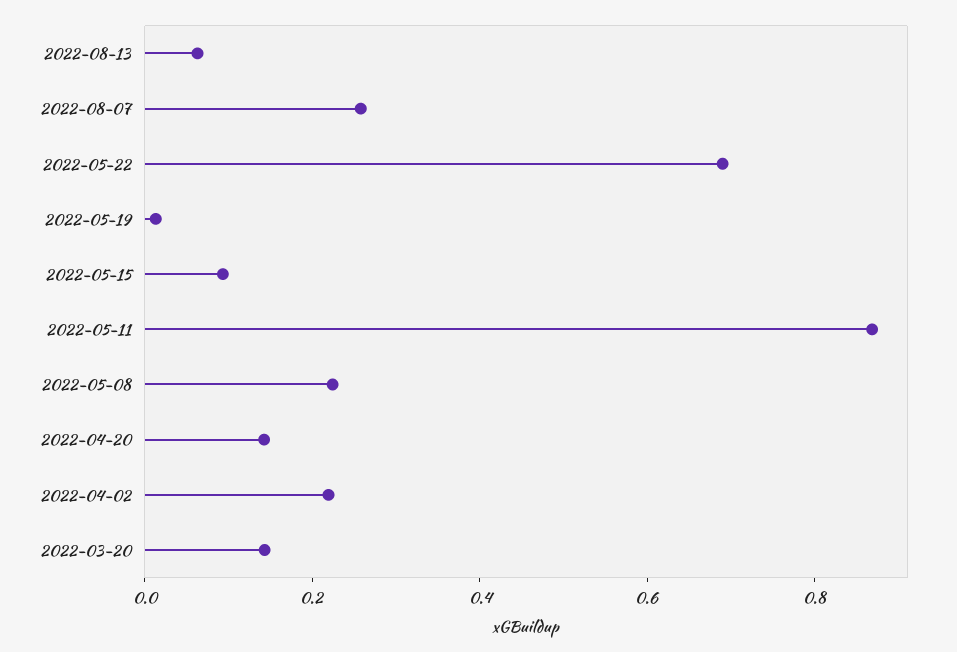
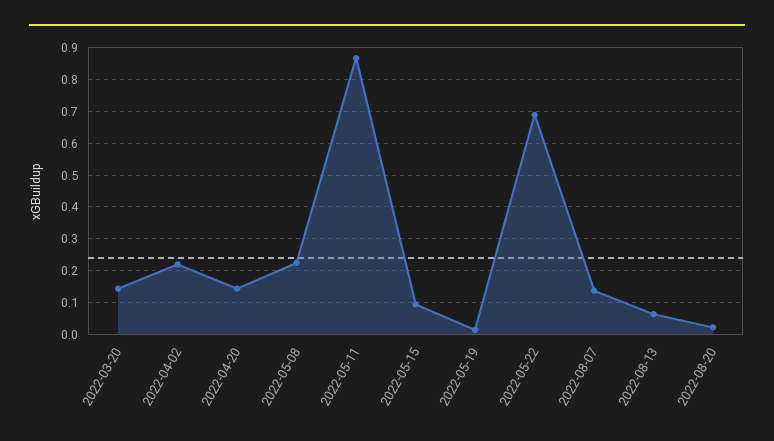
2022-08-07: 0.25 -> 0.14
2022-08-20: none -> 0.02

